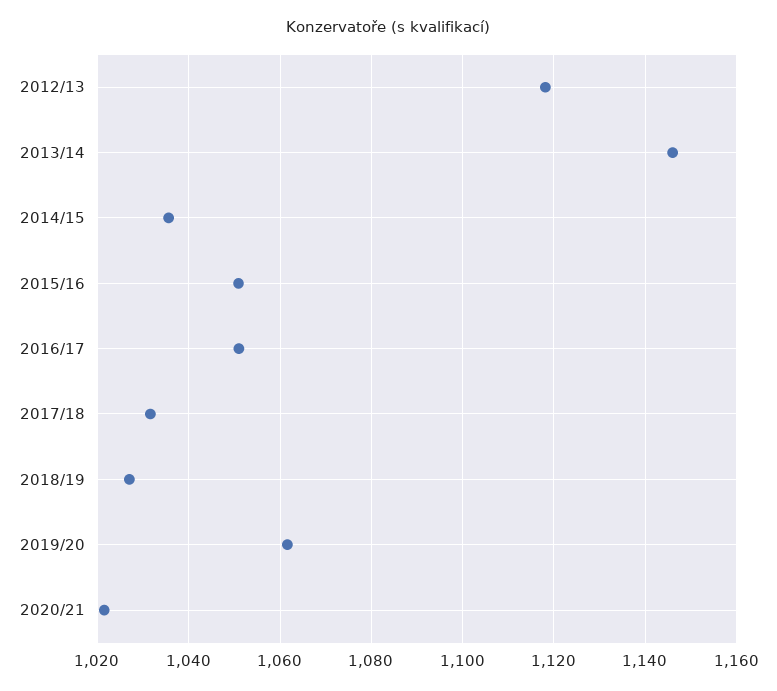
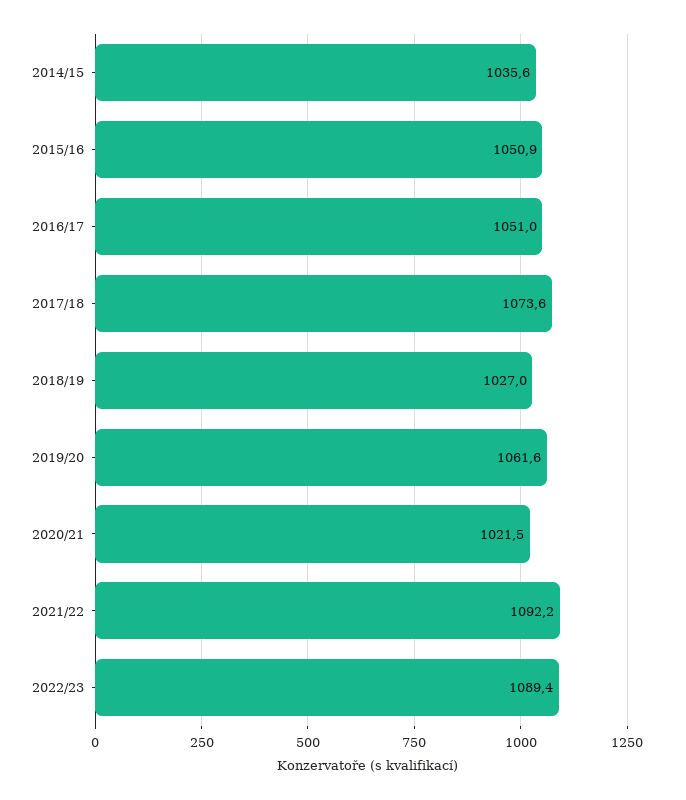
2012/13: 1118 -> none
2013/14: 1146 -> none
2017/18: 1032 -> 1073.6
2021/22: none -> 1092.2
2022/23: none -> 1089.4

